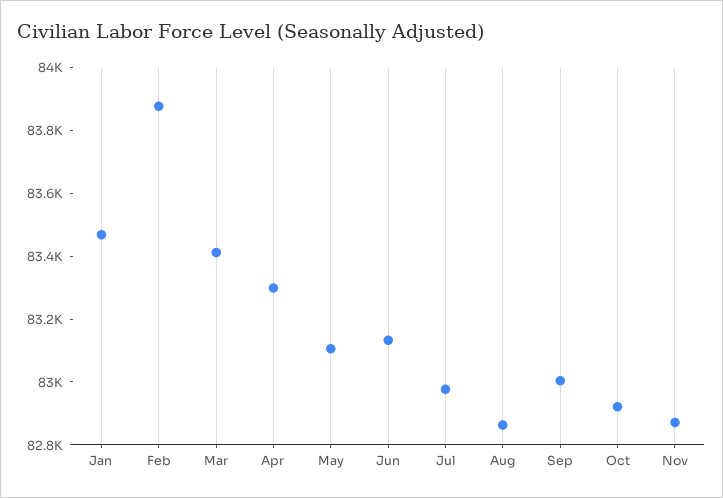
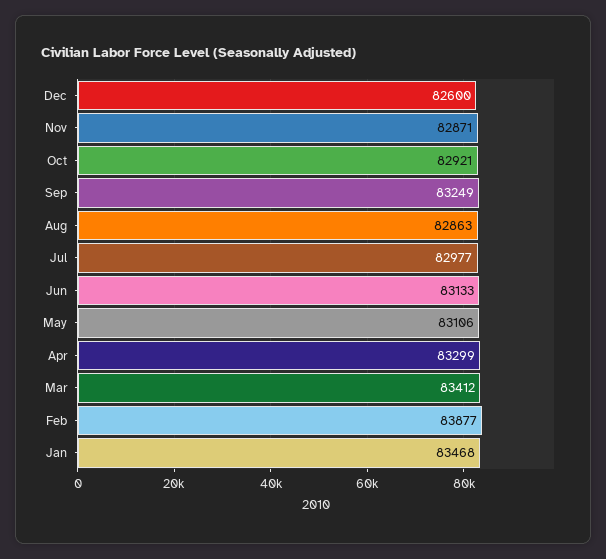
Sep: 83000 -> 83249
Dec: none -> 82600

